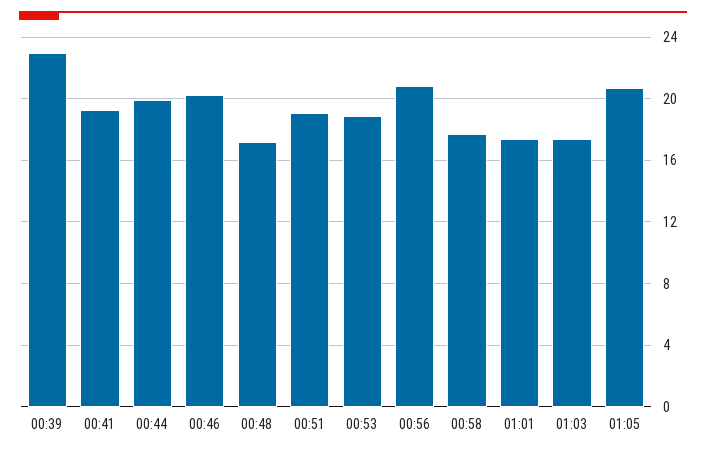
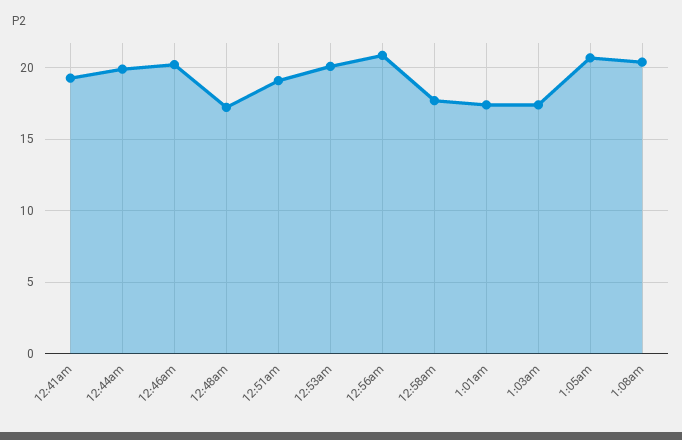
00:39: 23 -> none
00:53: 19 -> 20
1:08am: none -> 20.5

